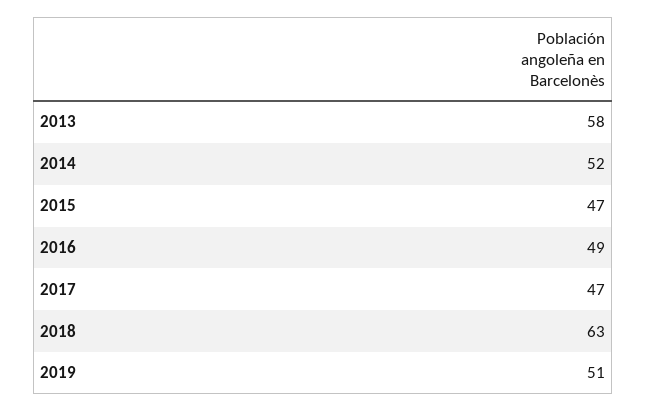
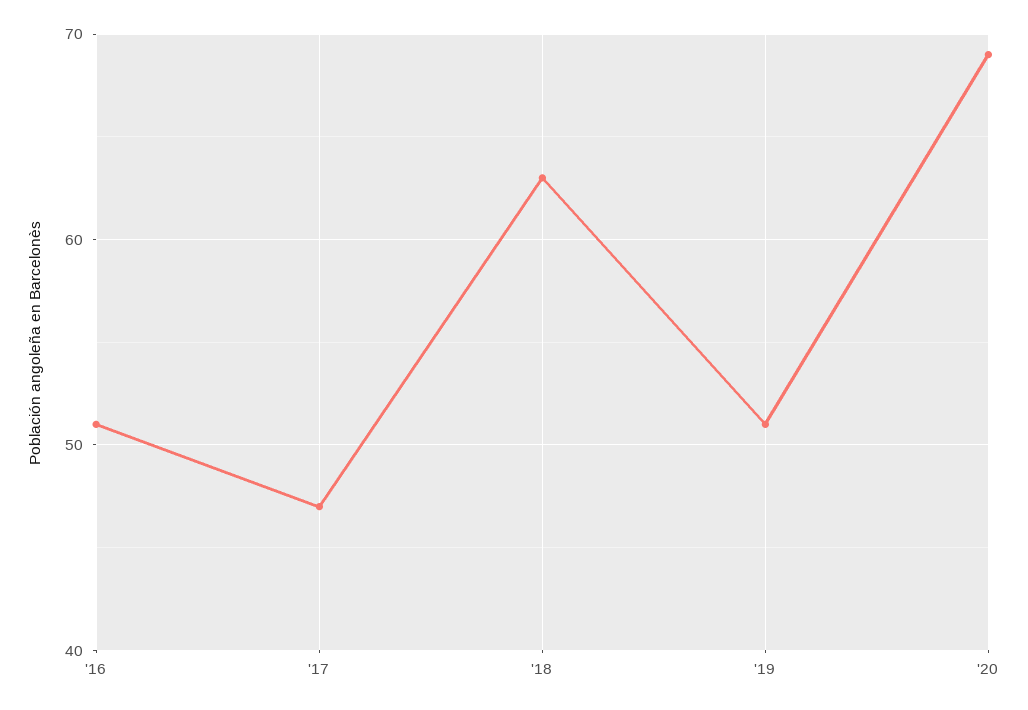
2013: 58 -> none
2014: 52 -> none
2015: 47 -> none
2016: 49 -> 51
'20: none -> 69

